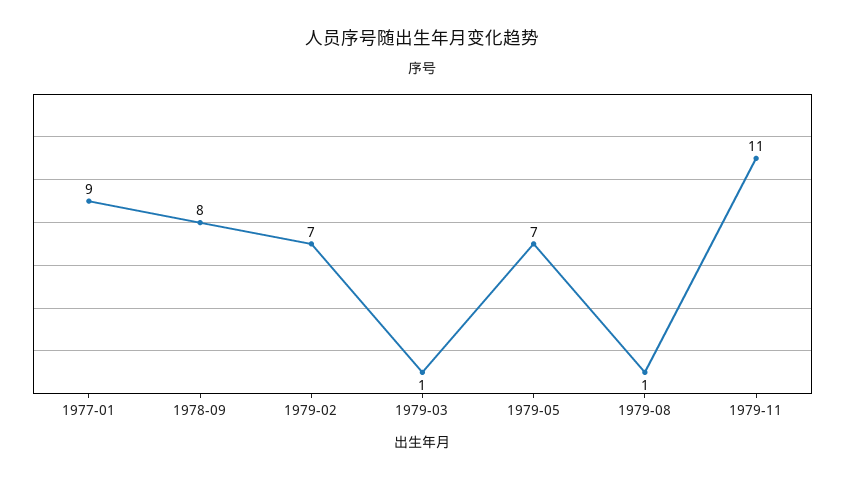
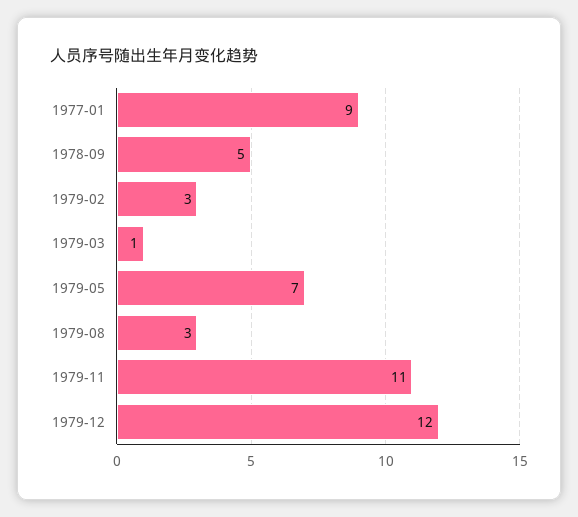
1978-09: 8 -> 5
1979-02: 7 -> 3
1979-08: 1 -> 3
1979-12: none -> 12

